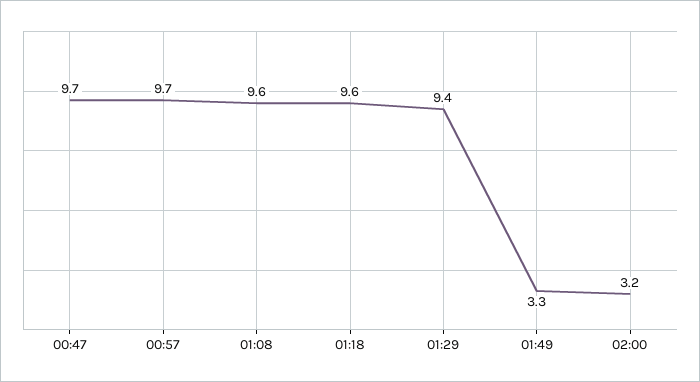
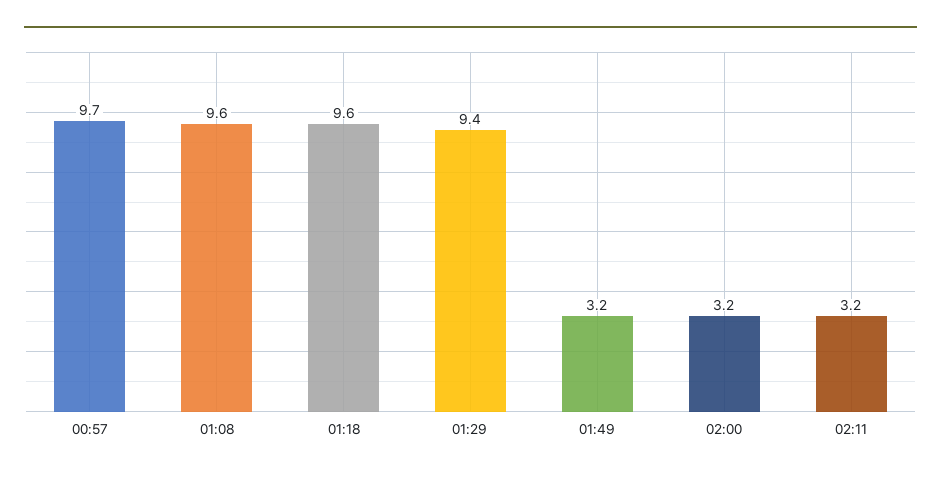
00:47: 9.7 -> none
01:49: 3.3 -> 3.2
02:11: none -> 3.2

